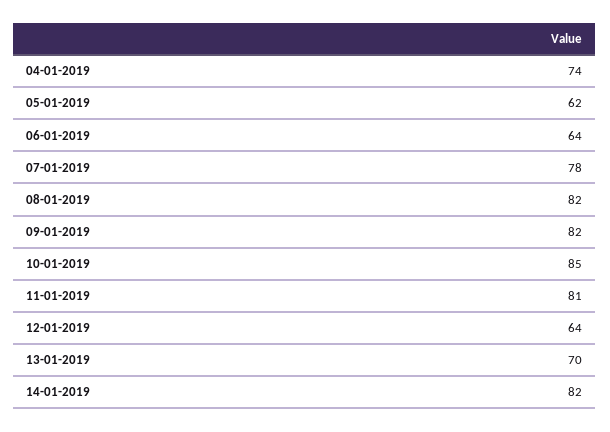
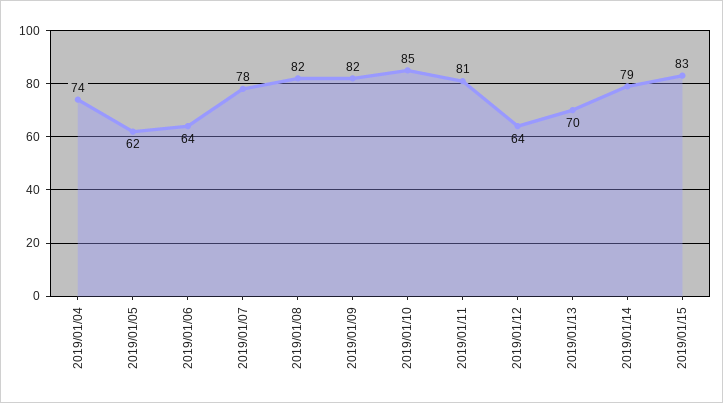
14-01-2019: 82 -> 79
2019/01/15: none -> 83

